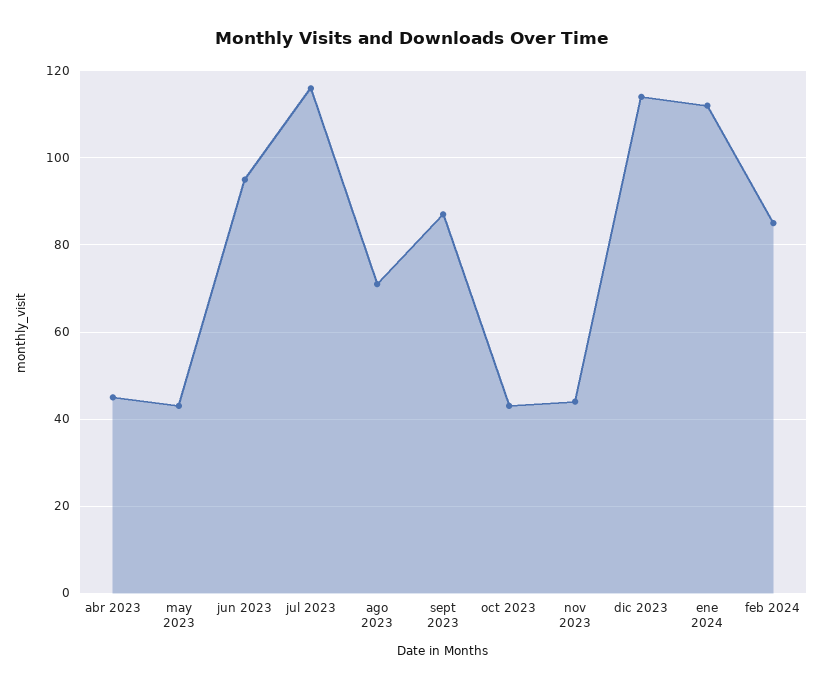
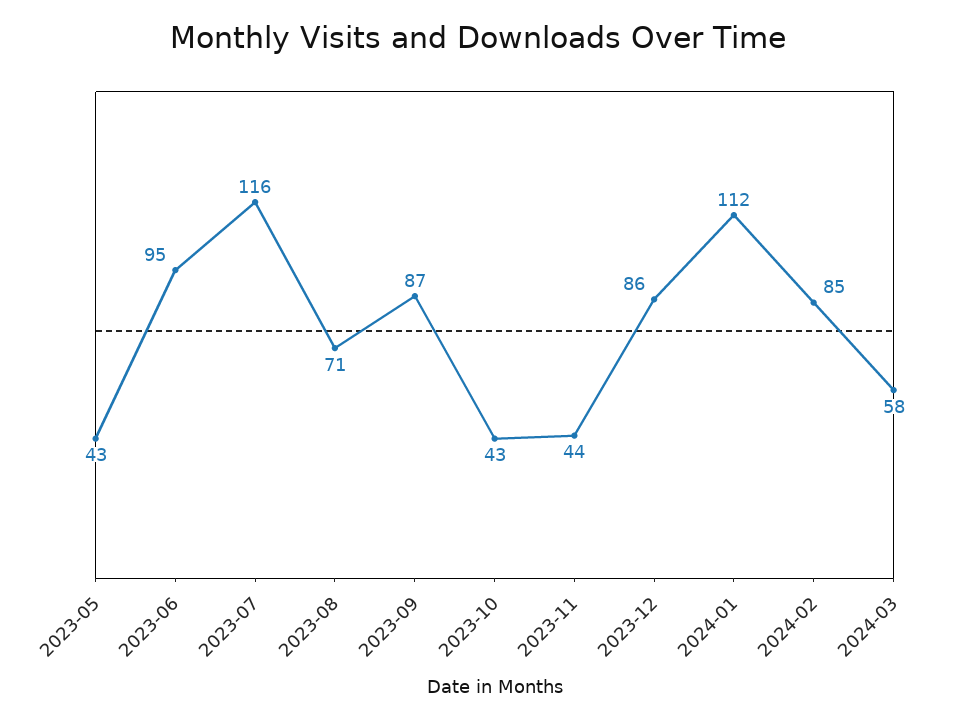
abr 2023: 45 -> none
dic 2023: 115 -> 86
2024-03: none -> 58

